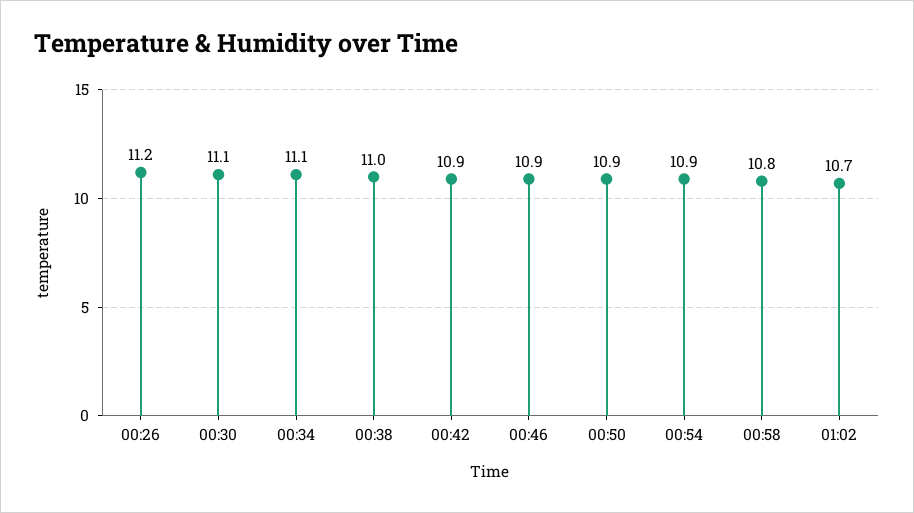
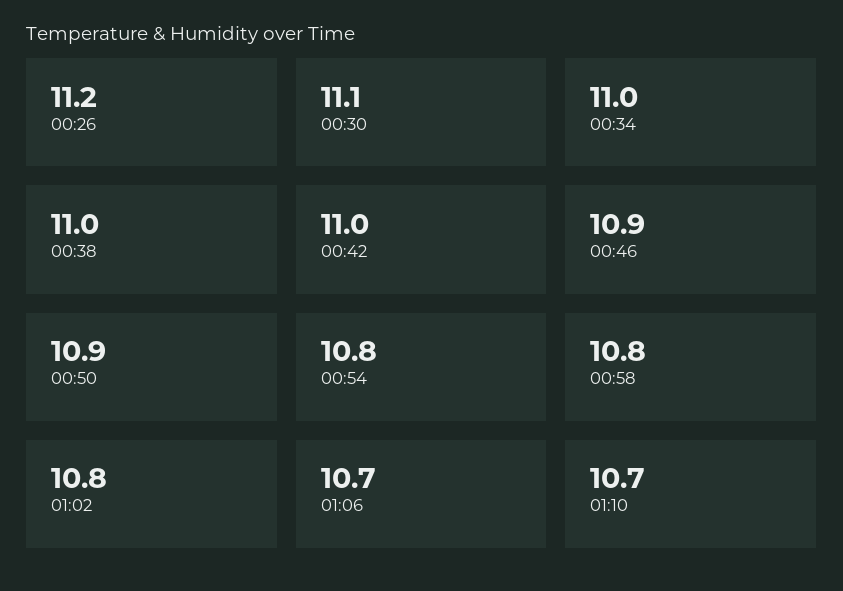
00:34: 11.1 -> 11
00:42: 10.9 -> 11
00:54: 10.9 -> 10.8
01:02: 10.7 -> 10.8
01:06: none -> 10.7
01:10: none -> 10.7

